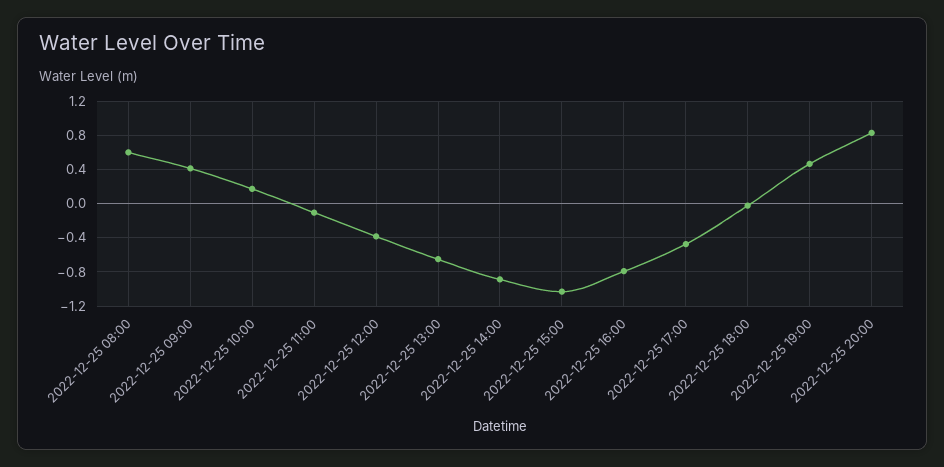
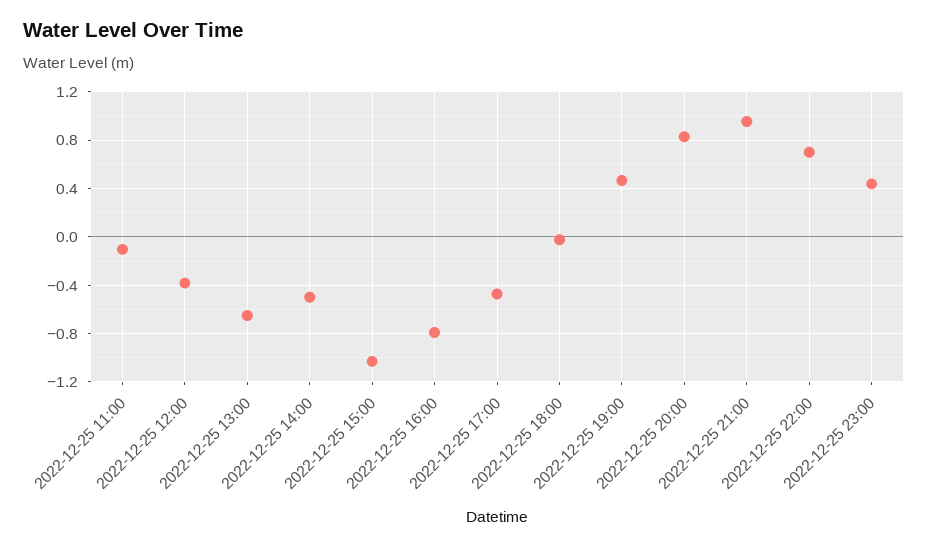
2022-12-25 08:00: 0.6 -> none
2022-12-25 09:00: 0.4 -> none
2022-12-25 10:00: 0.2 -> none
2022-12-25 14:00: -0.9 -> -0.5
2022-12-25 21:00: none -> 0.95
2022-12-25 22:00: none -> 0.7
2022-12-25 23:00: none -> 0.45

